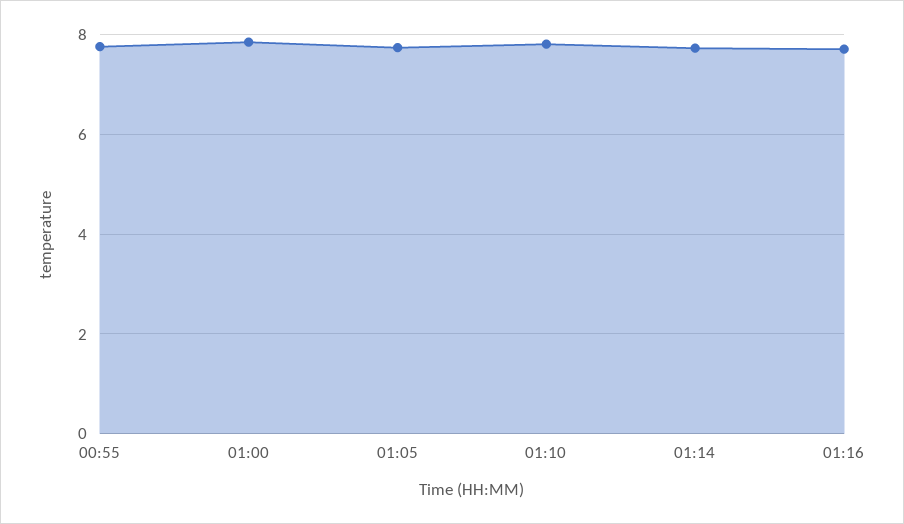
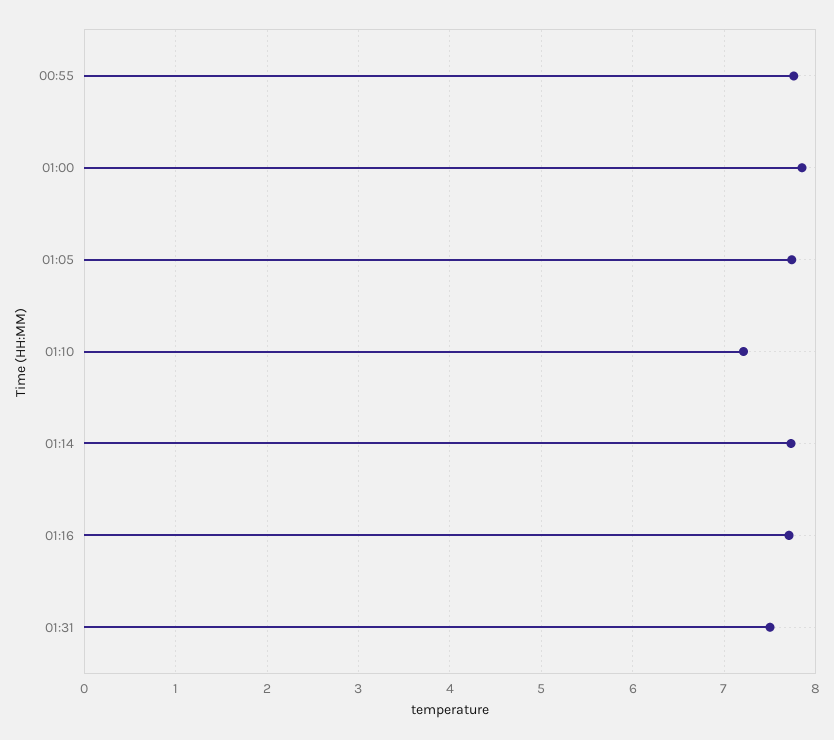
01:10: 7.8 -> 7.2
01:31: none -> 7.5

